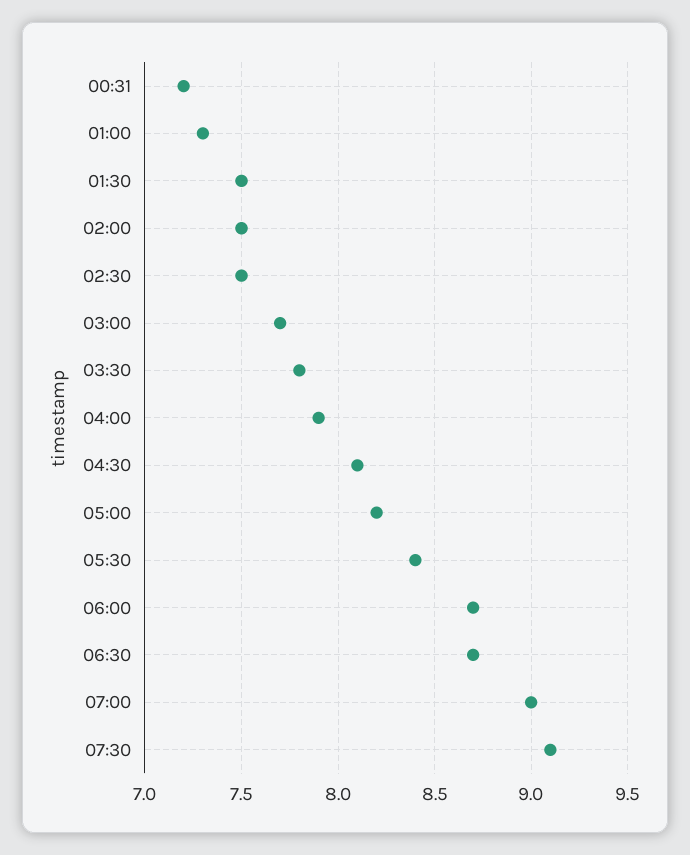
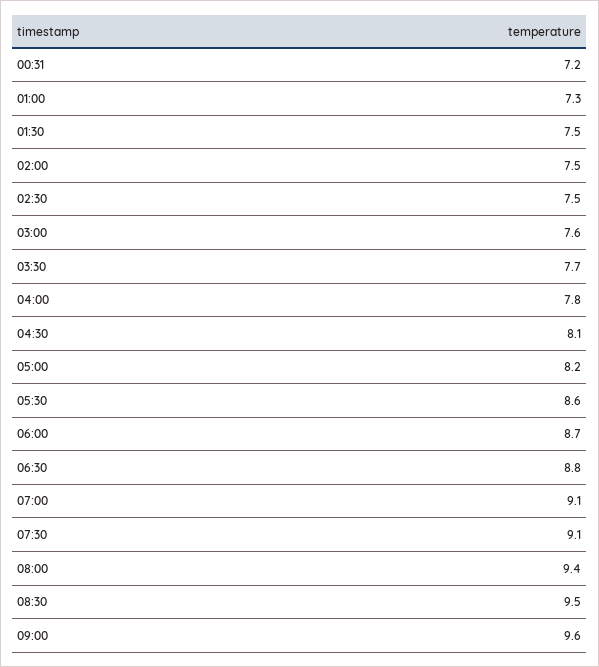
03:00: 7.7 -> 7.6
03:30: 7.8 -> 7.7
04:00: 7.9 -> 7.8
05:30: 8.4 -> 8.6
06:30: 8.7 -> 8.8
07:00: 9 -> 9.1
08:00: none -> 9.4
08:30: none -> 9.5
09:00: none -> 9.6

